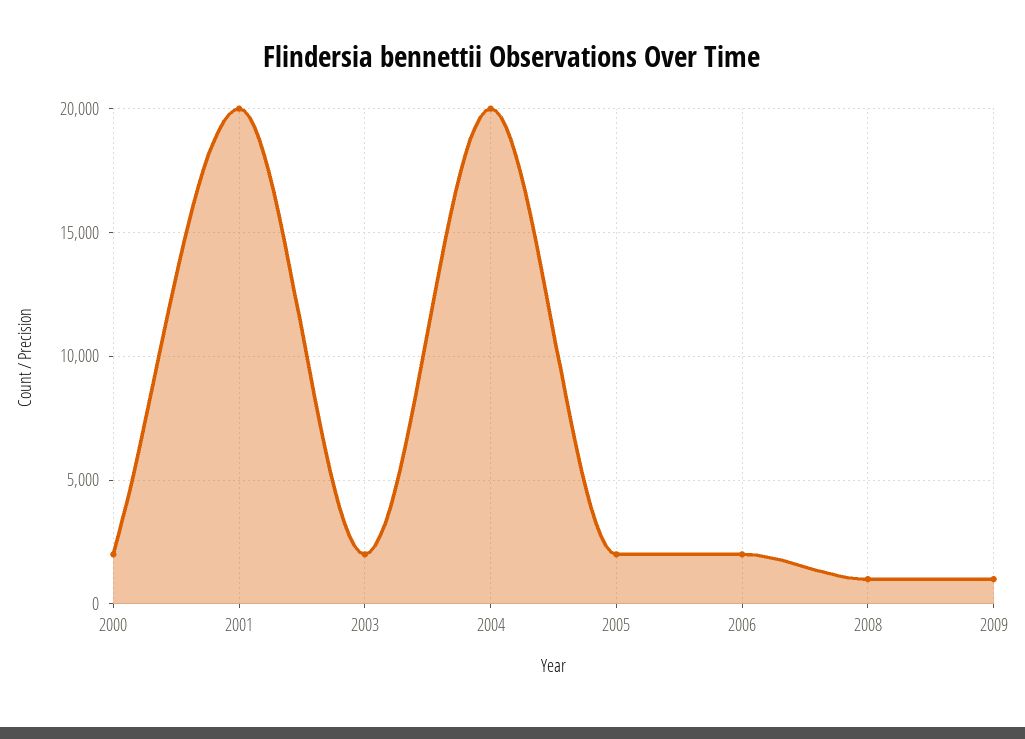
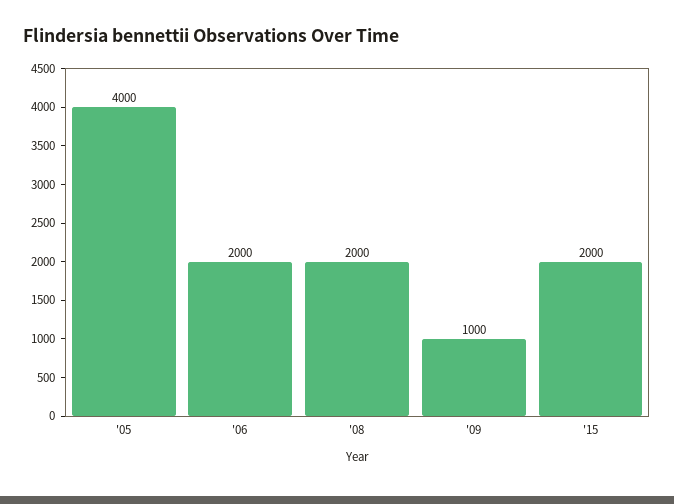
2000: 2000 -> none
2001: 20000 -> none
2003: 2000 -> none
2004: 20000 -> none
2005: 2000 -> 4000
2008: 1000 -> 2000
'15: none -> 2000

